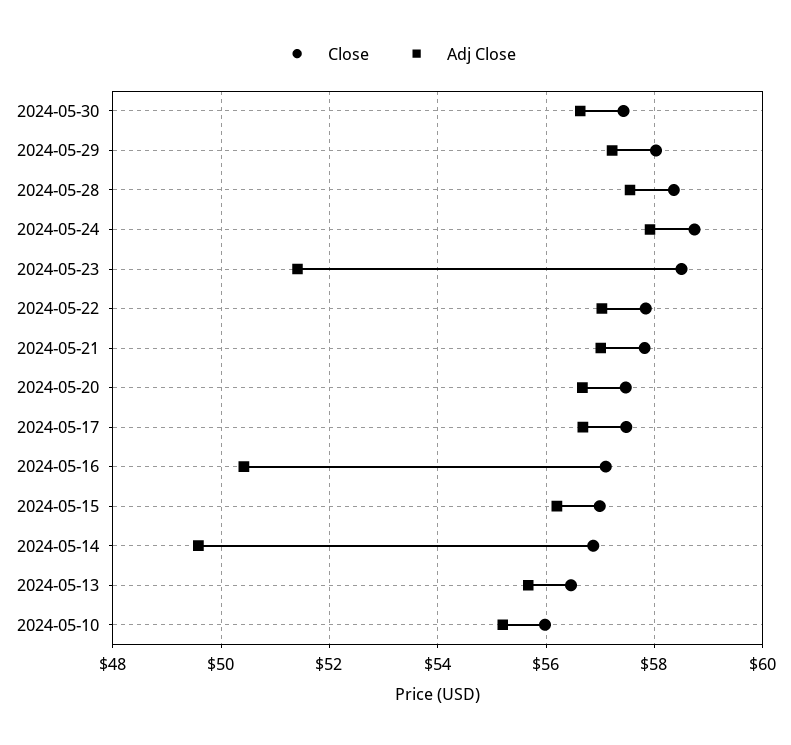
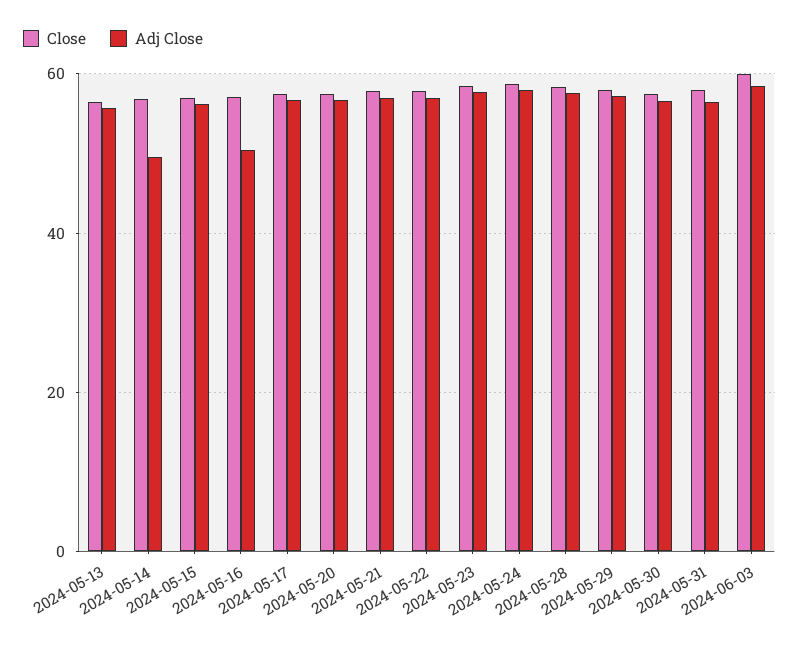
Adj Close, 2024-05-23: 51.4 -> 58
Close, 2024-05-10: 56 -> none
Adj Close, 2024-05-10: 55.2 -> none
Close, 2024-05-31: none -> 58
Adj Close, 2024-05-31: none -> 56
Close, 2024-06-03: none -> 60
Adj Close, 2024-06-03: none -> 58

